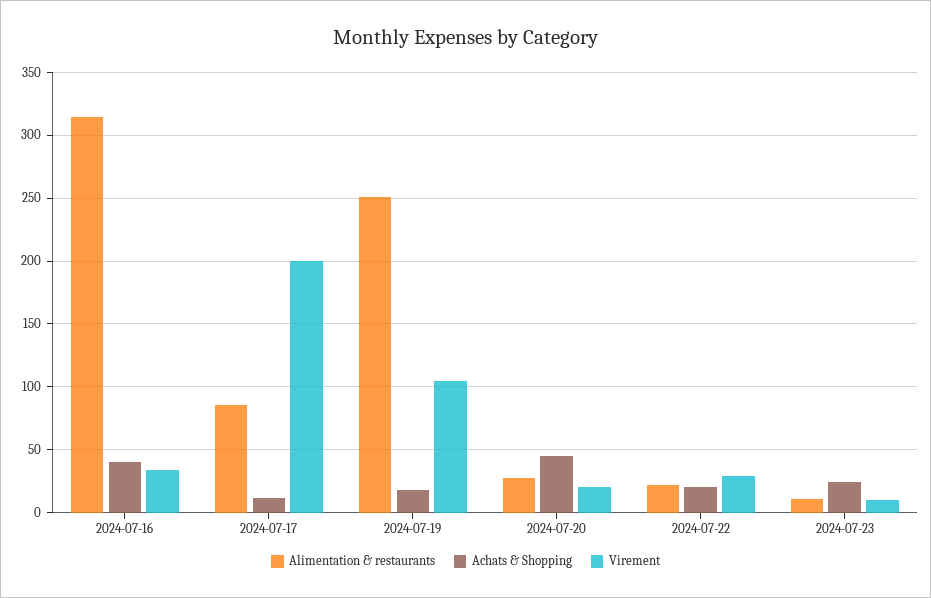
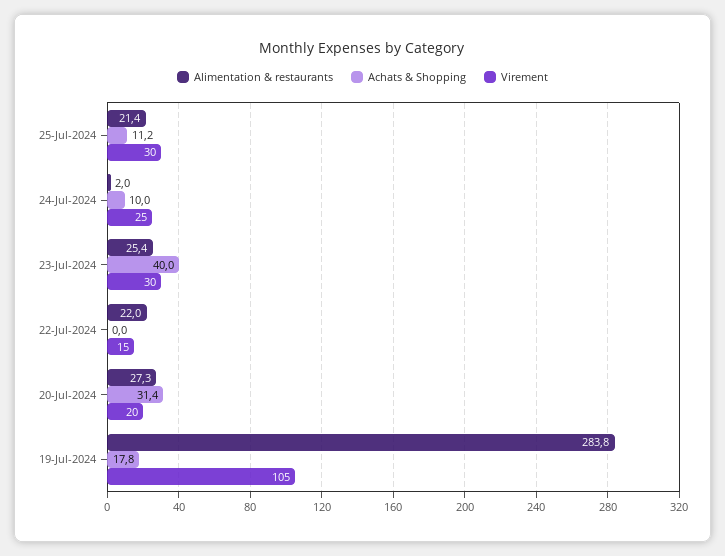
Alimentation & restaurants, 2024-07-16: 315 -> none
Achats & Shopping, 2024-07-16: 40 -> none
Virement, 2024-07-16: 35 -> none
Alimentation & restaurants, 2024-07-17: 85 -> none
Achats & Shopping, 2024-07-17: 10 -> none
Virement, 2024-07-17: 200 -> none
Alimentation & restaurants, 2024-07-19: 250 -> 283.8
Achats & Shopping, 2024-07-20: 45 -> 31.4
Achats & Shopping, 2024-07-22: 20 -> 0
Virement, 2024-07-22: 30 -> 15
Alimentation & restaurants, 2024-07-23: 10 -> 25.4
Achats & Shopping, 2024-07-23: 25 -> 40
Virement, 2024-07-23: 10 -> 30
Alimentation & restaurants, 25-Jul-2024: none -> 21.4
Achats & Shopping, 25-Jul-2024: none -> 11.2
Virement, 25-Jul-2024: none -> 30
Alimentation & restaurants, 24-Jul-2024: none -> 2
Achats & Shopping, 24-Jul-2024: none -> 10
Virement, 24-Jul-2024: none -> 25

